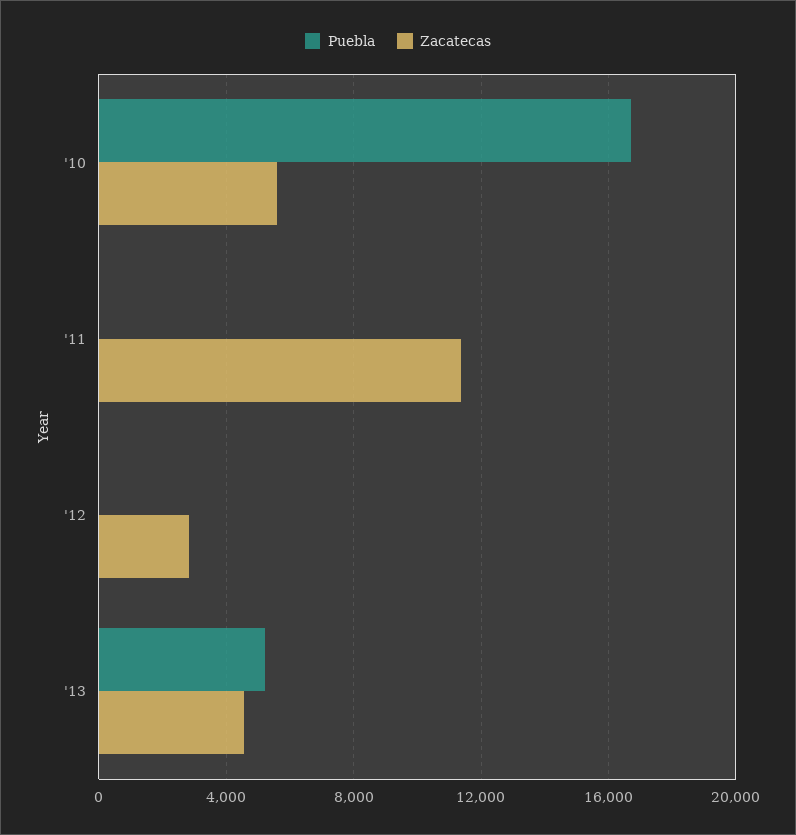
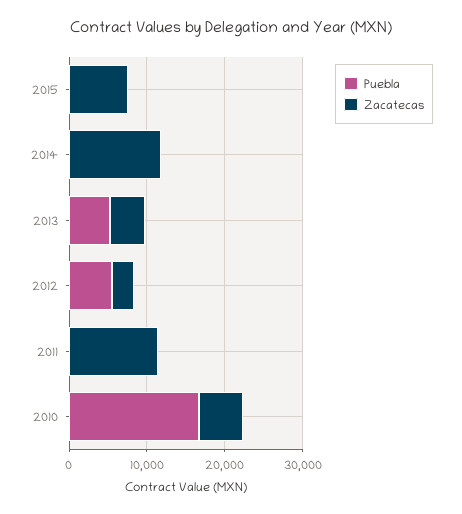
Puebla, '12: 0 -> 6000
Puebla, 2015: none -> 0
Zacatecas, 2015: none -> 8000
Puebla, 2014: none -> 0
Zacatecas, 2014: none -> 12000

